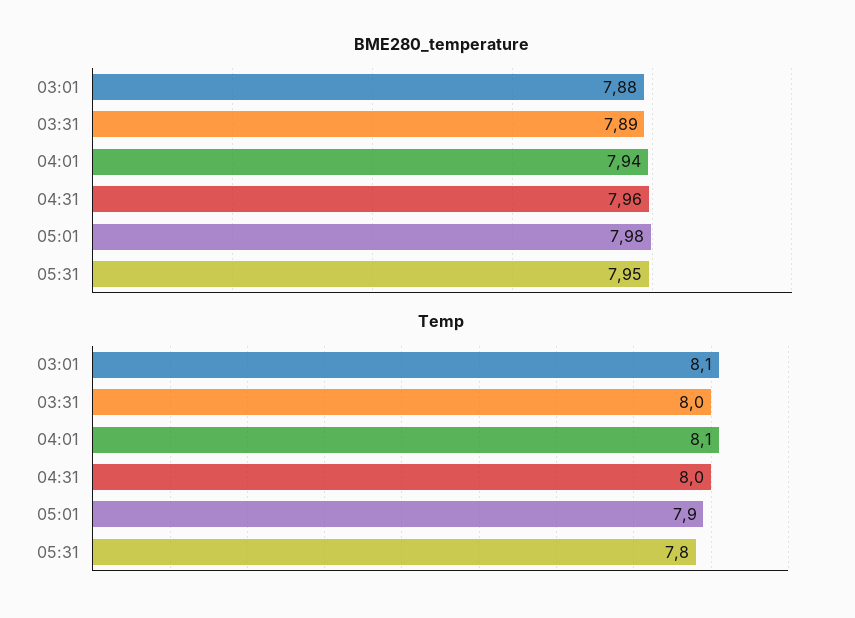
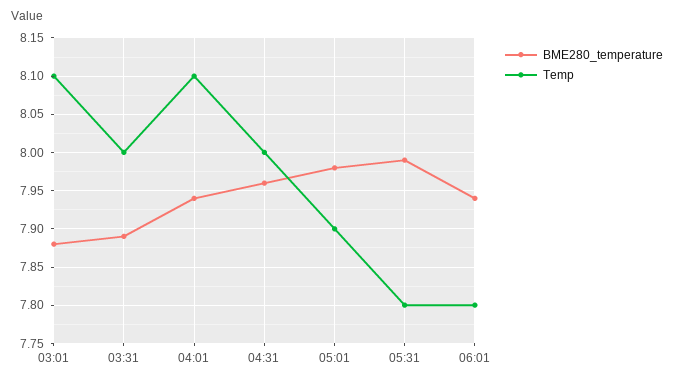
BME280_temperature, 05:31: 7.95 -> 7.99
BME280_temperature, 06:01: none -> 7.94
Temp, 06:01: none -> 7.8

